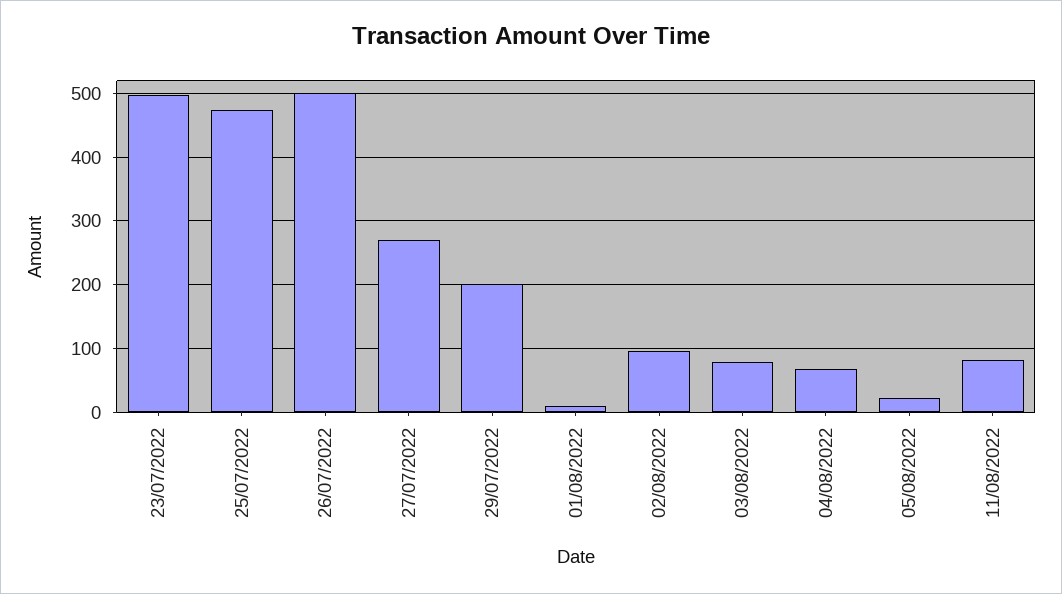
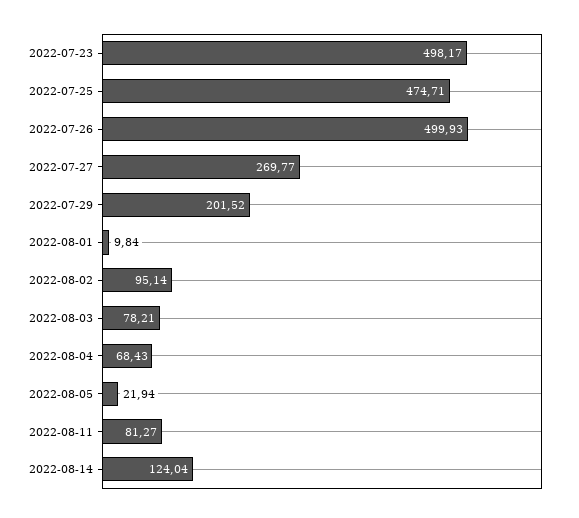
2022-08-14: none -> 124.04

